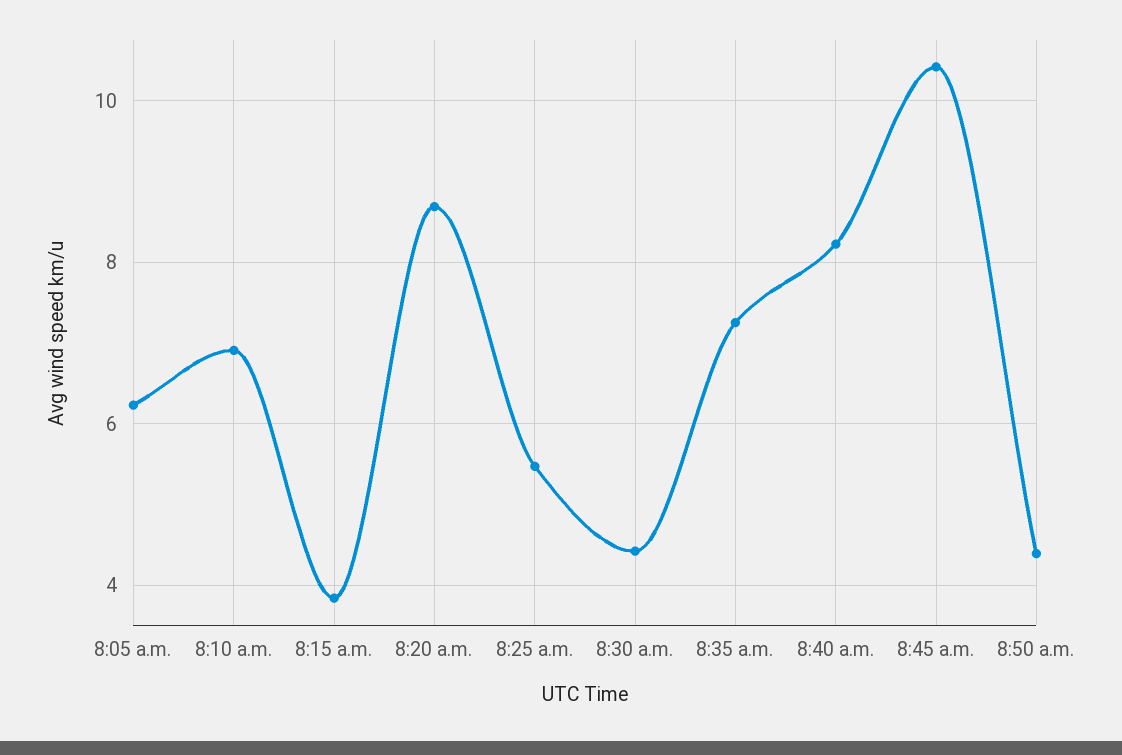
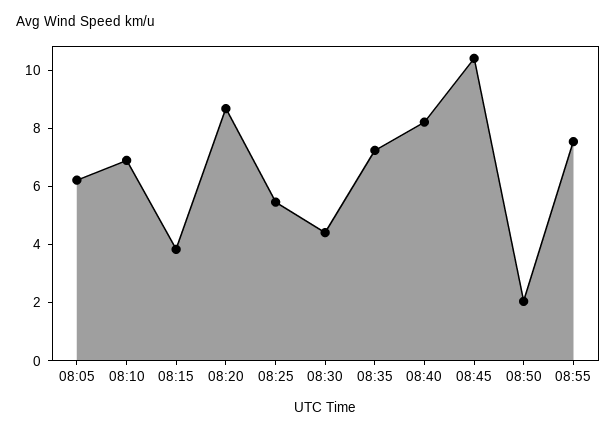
8:50 a.m.: 4.4 -> 2
08:55: none -> 7.5

